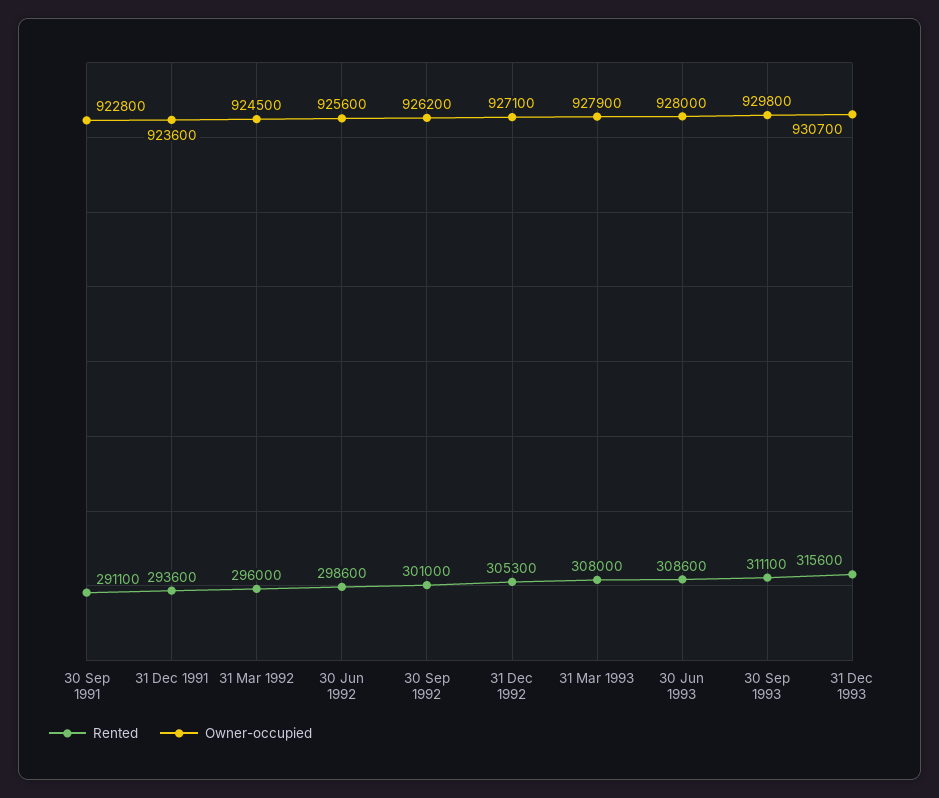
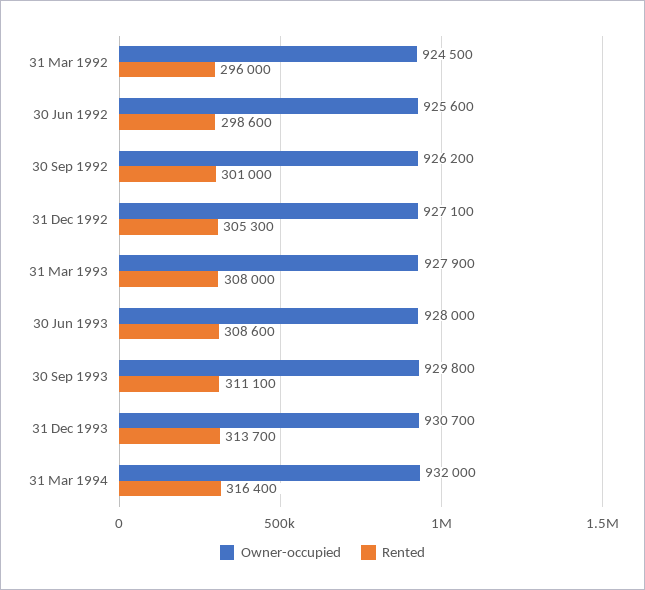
Rented, 30 Sep 1991: 291100 -> none
Owner-occupied, 30 Sep 1991: 922800 -> none
Rented, 31 Dec 1991: 293600 -> none
Owner-occupied, 31 Dec 1991: 923600 -> none
Rented, 31 Dec 1993: 315600 -> 313700
Owner-occupied, 31 Mar 1994: none -> 932000
Rented, 31 Mar 1994: none -> 316400

